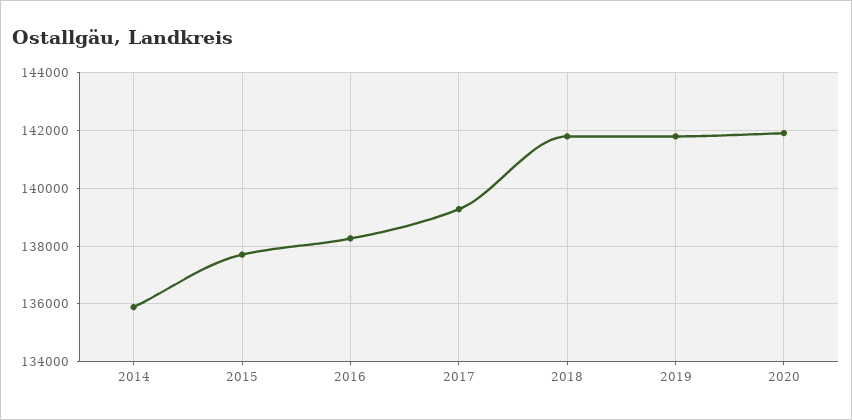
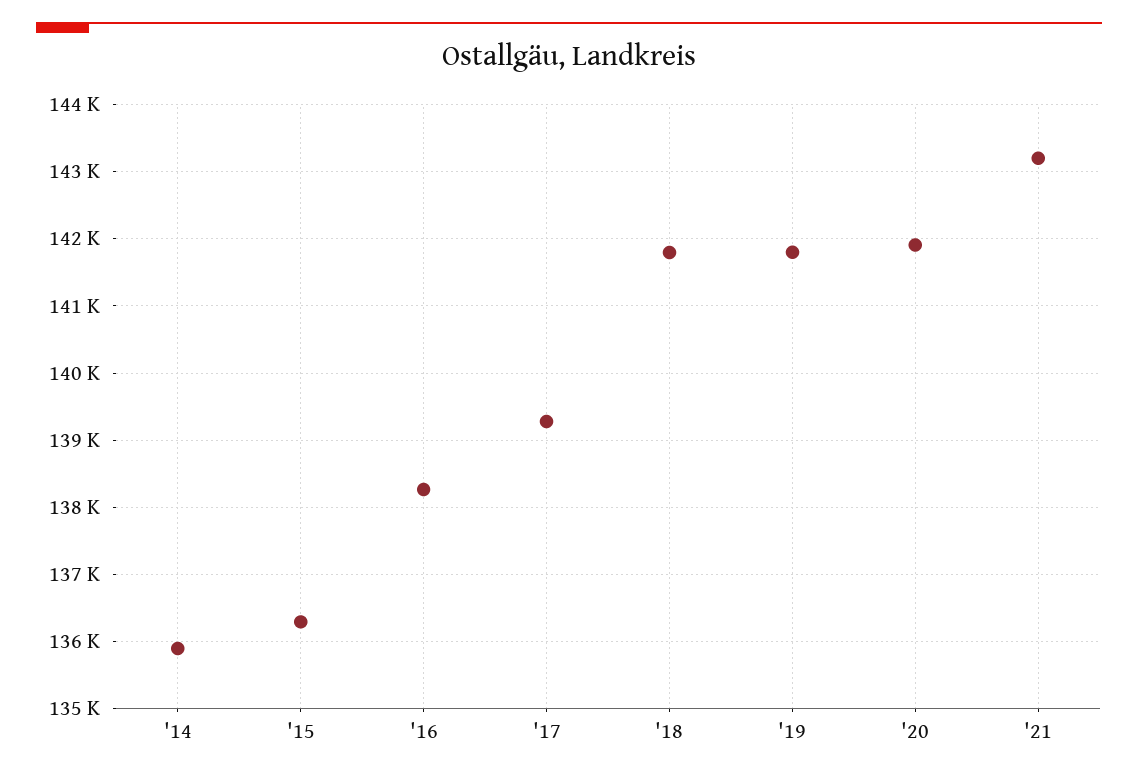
2015: 137750 -> 136300
'21: none -> 143200

